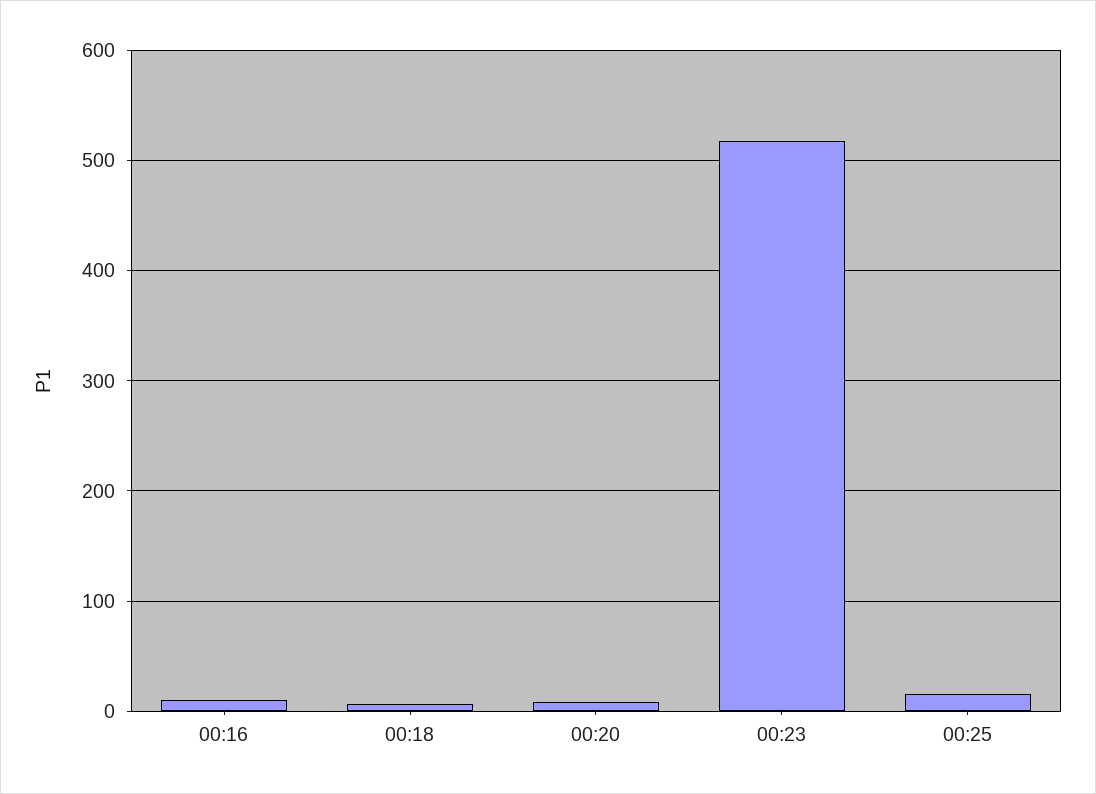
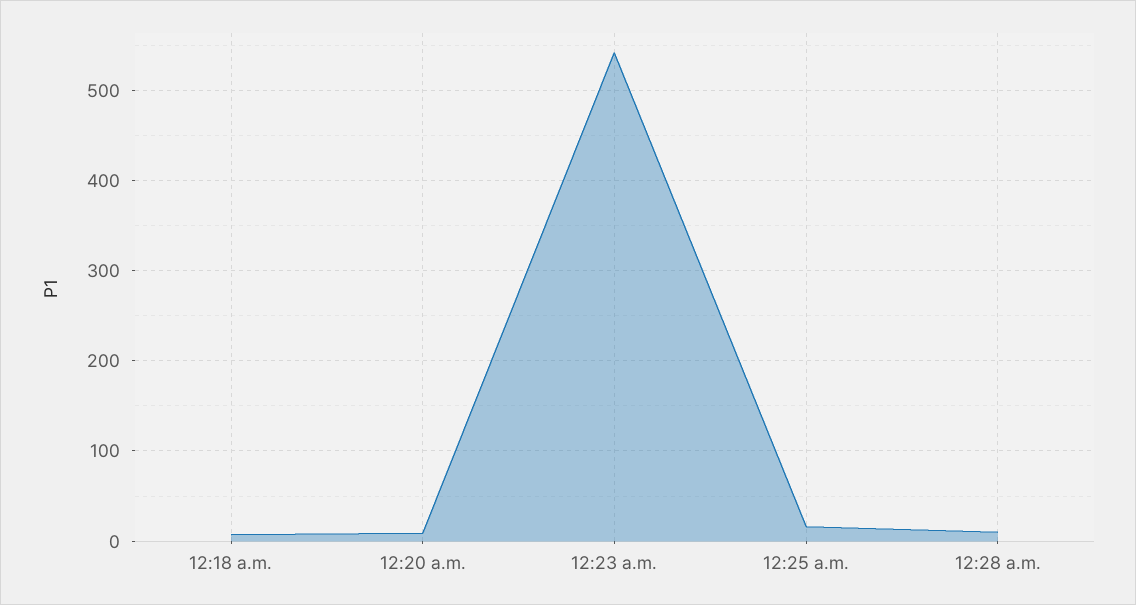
00:16: 10 -> none
00:23: 520 -> 540
12:28 a.m.: none -> 10

